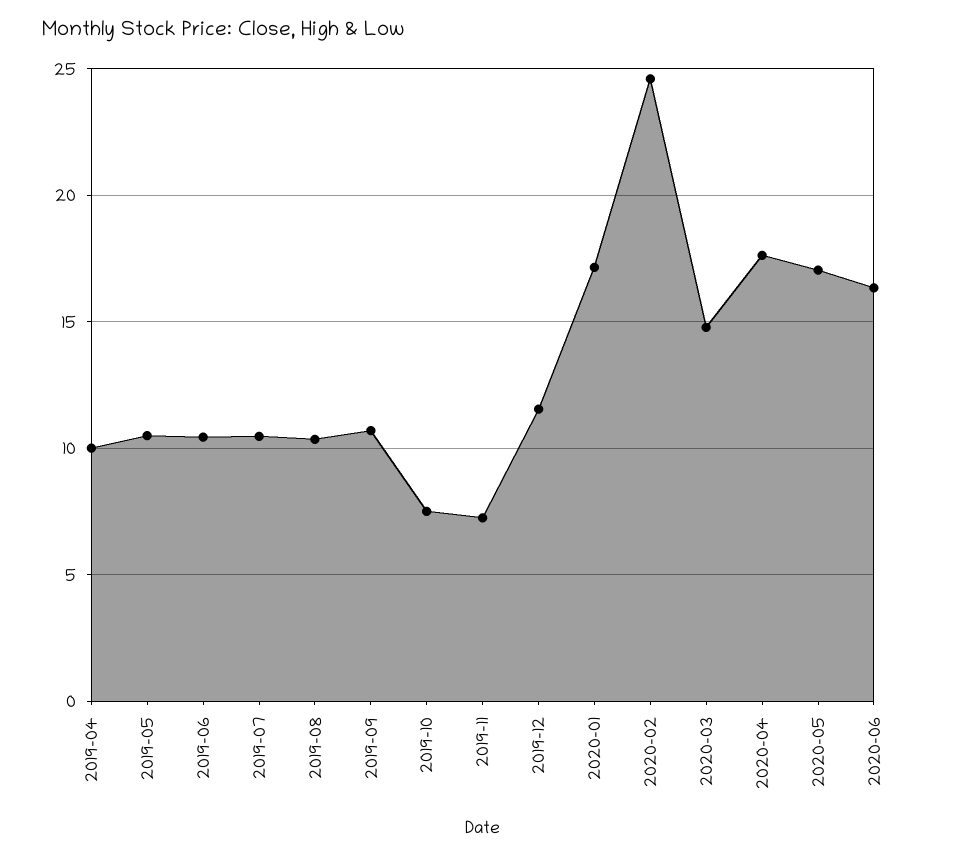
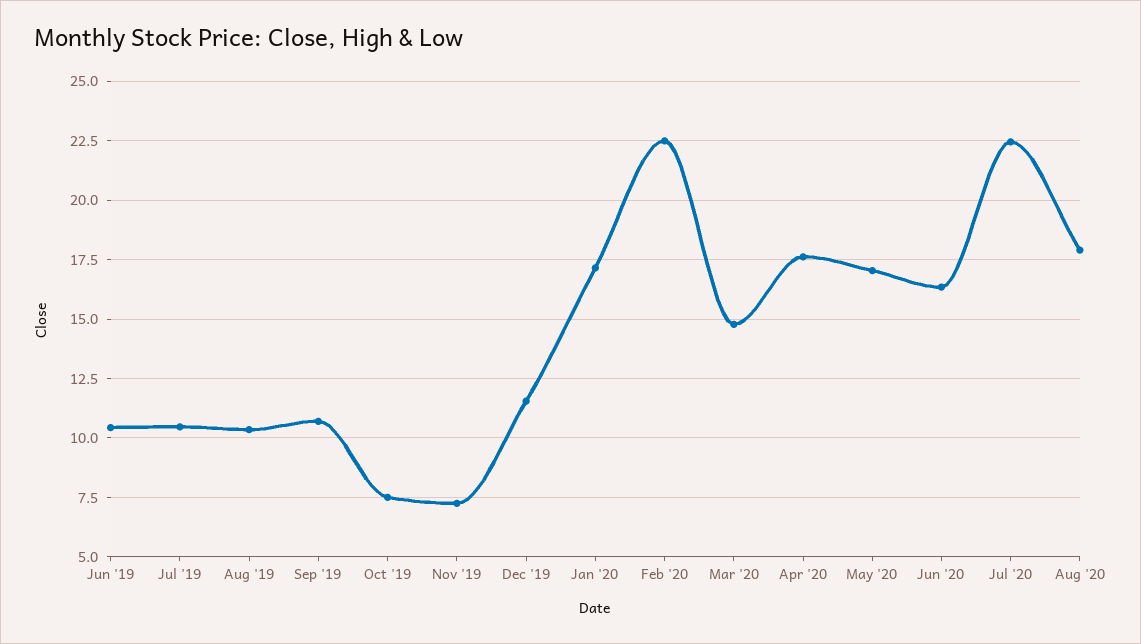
2019-04: 10 -> none
2019-05: 10.5 -> none
2020-02: 24.5 -> 22.5
Jul '20: none -> 22.5
Aug '20: none -> 18

